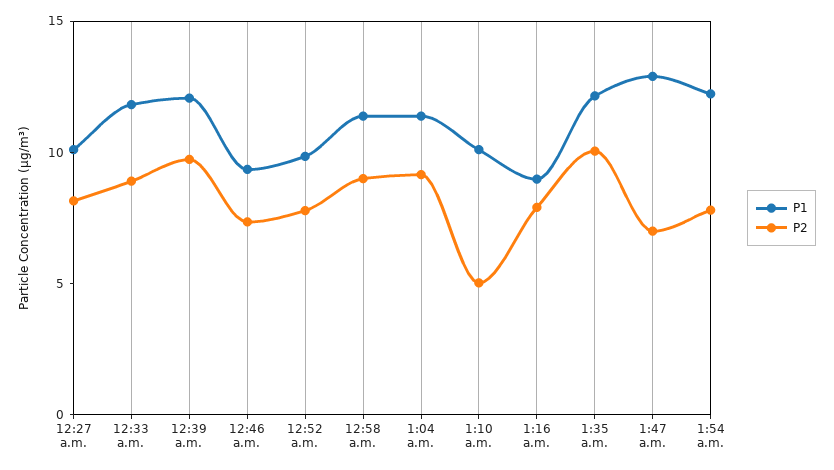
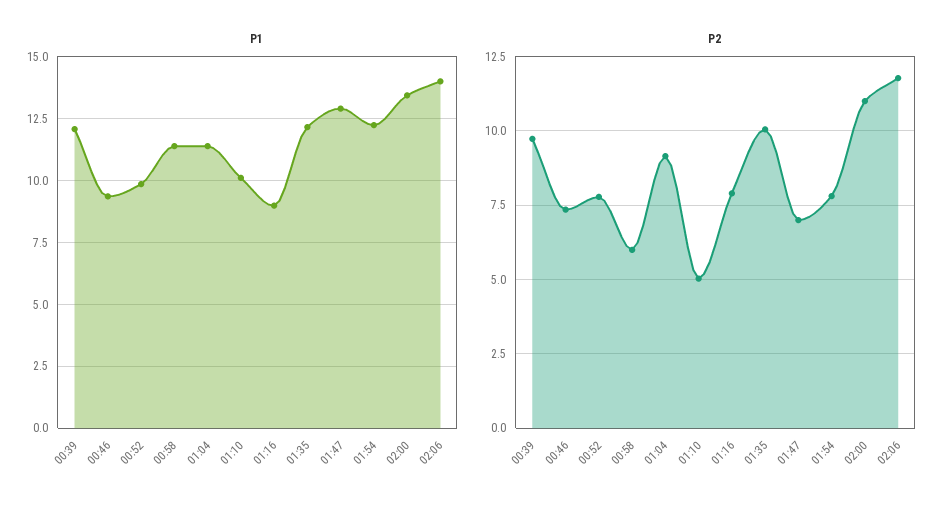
P1, 12:27 a.m.: 10 -> none
P2, 12:27 a.m.: 8 -> none
P1, 12:33 a.m.: 12 -> none
P2, 12:33 a.m.: 9 -> none
P2, 12:58 a.m.: 9 -> 6
P1, 02:00: none -> 13.5
P1, 02:06: none -> 14
P2, 02:00: none -> 11
P2, 02:06: none -> 11.75

